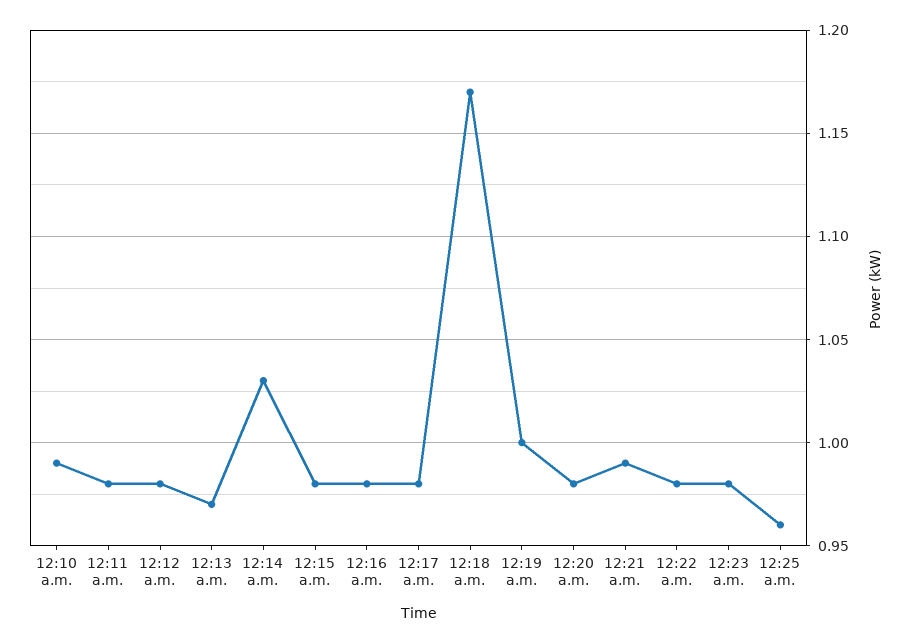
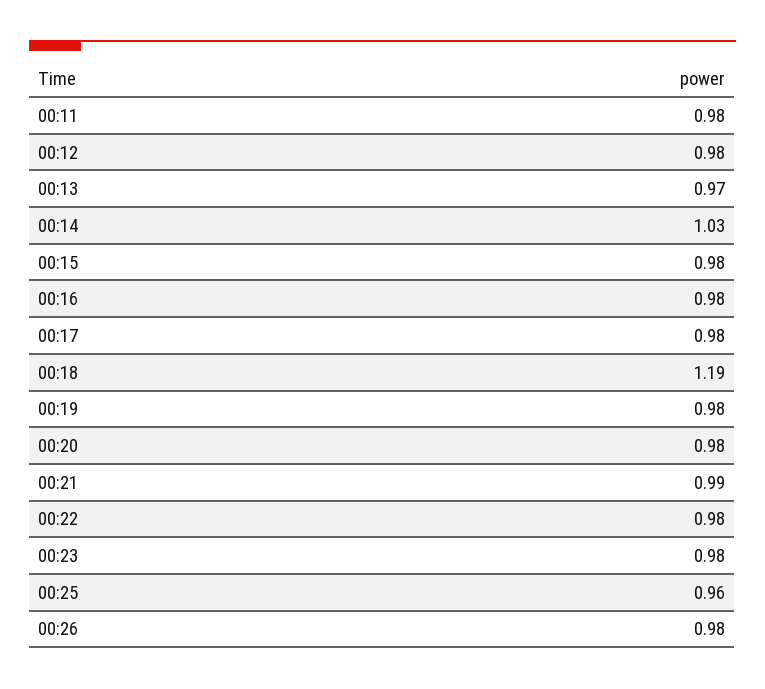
12:10 a.m.: 0.99 -> none
12:18 a.m.: 1.17 -> 1.19
12:19 a.m.: 1 -> 0.98
00:26: none -> 0.98

